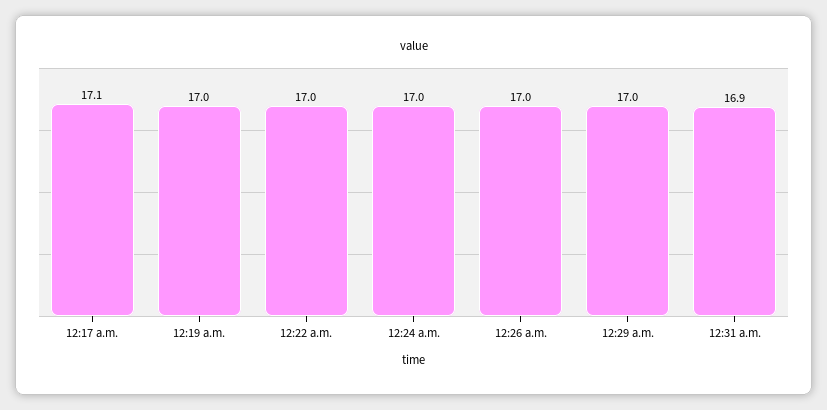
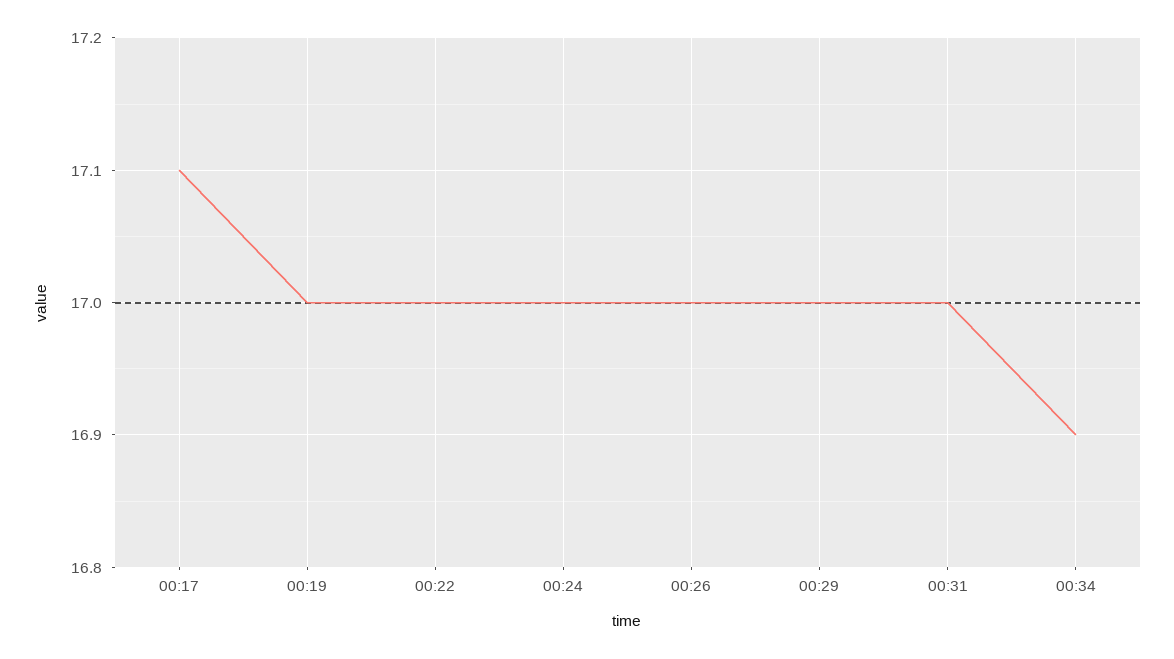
12:31 a.m.: 16.9 -> 17
00:34: none -> 16.9

